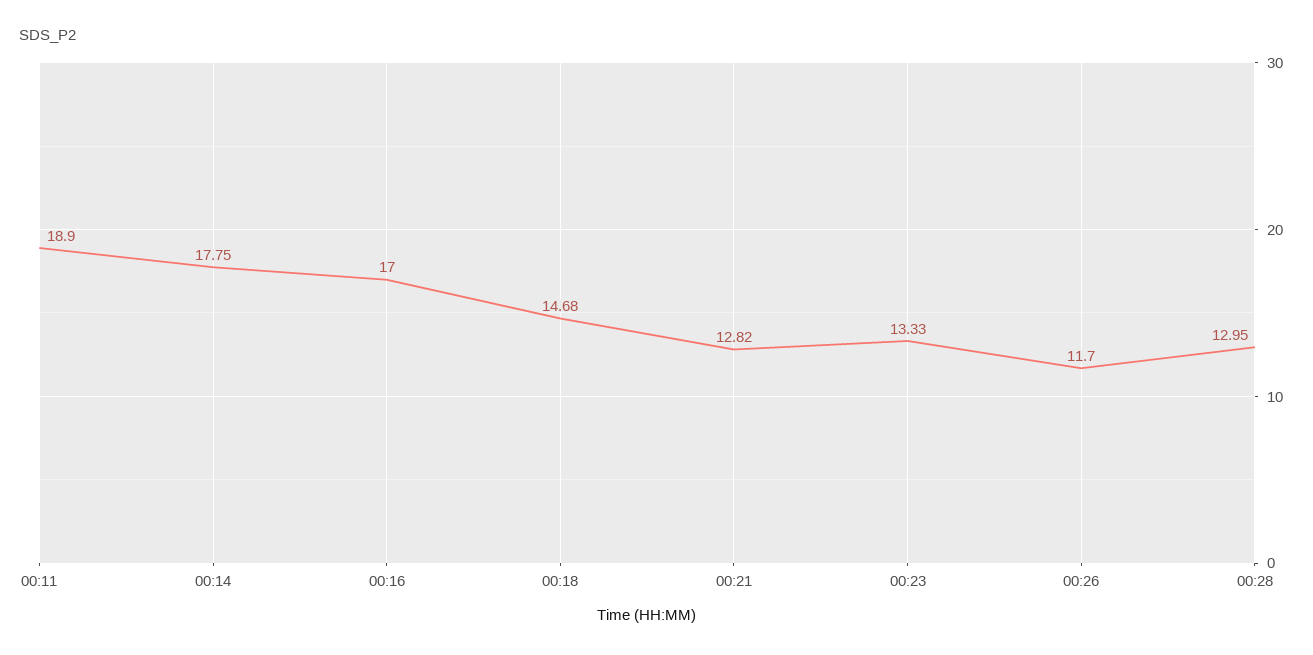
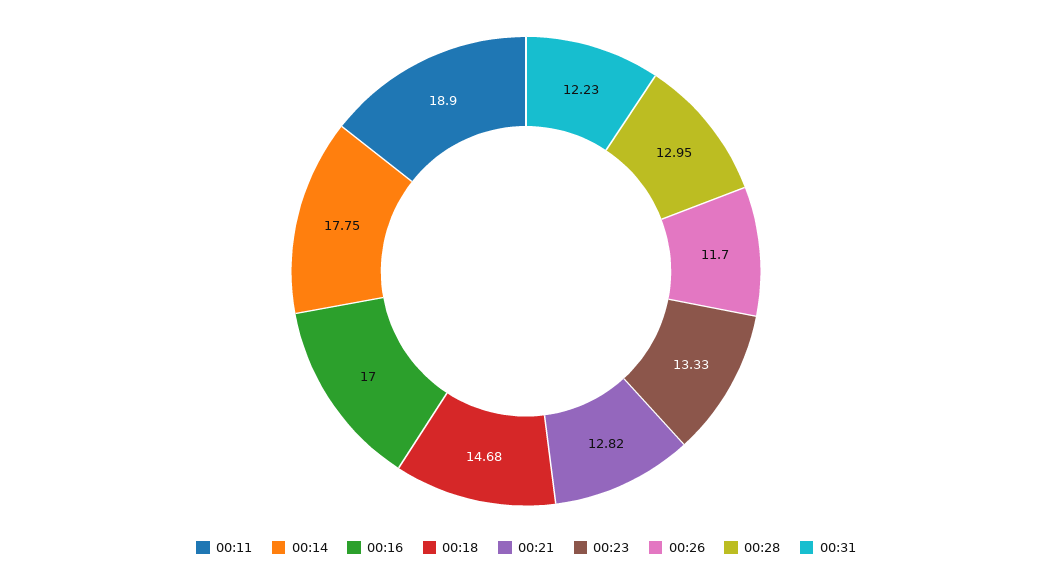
00:31: none -> 12.23

